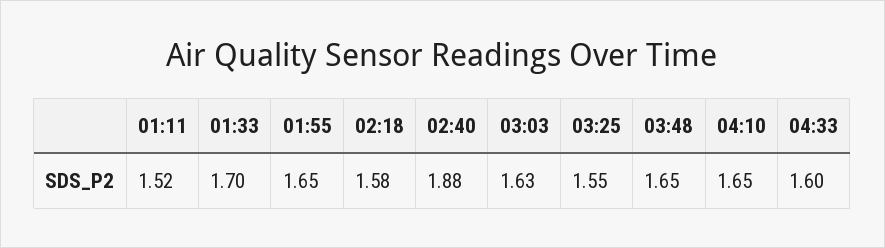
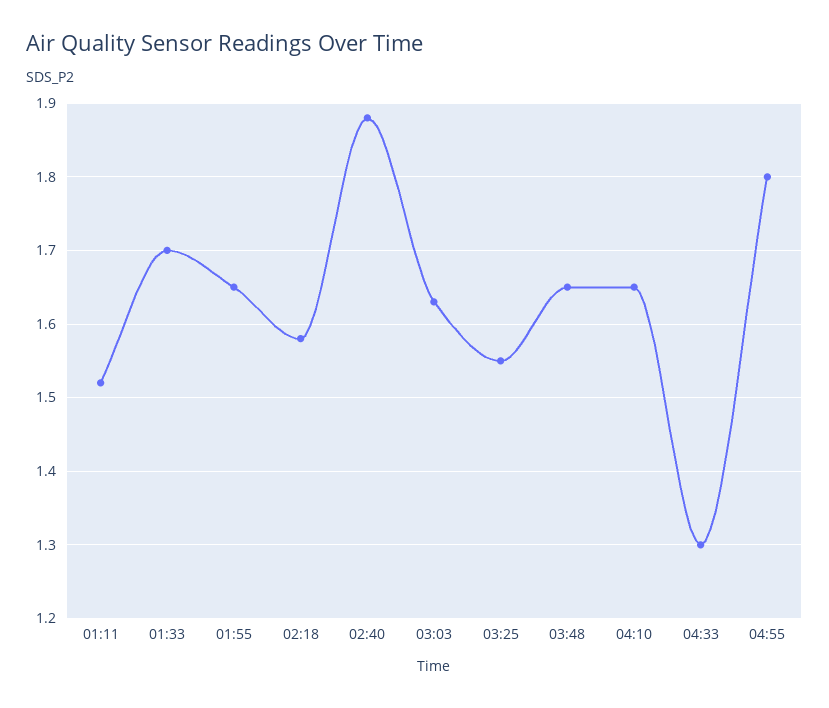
04:33: 1.6 -> 1.3
04:55: none -> 1.8

